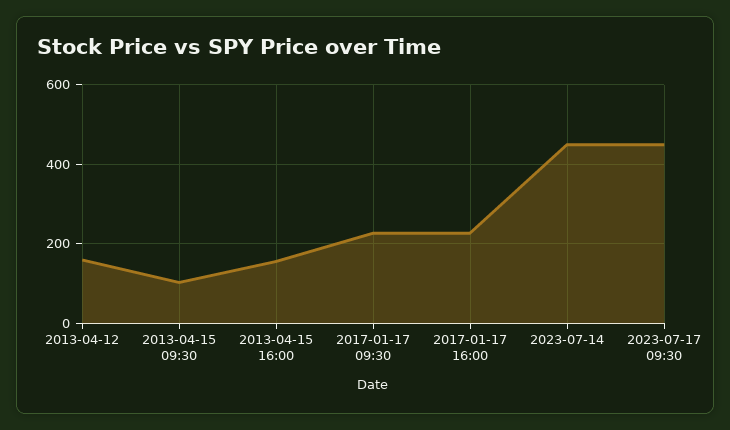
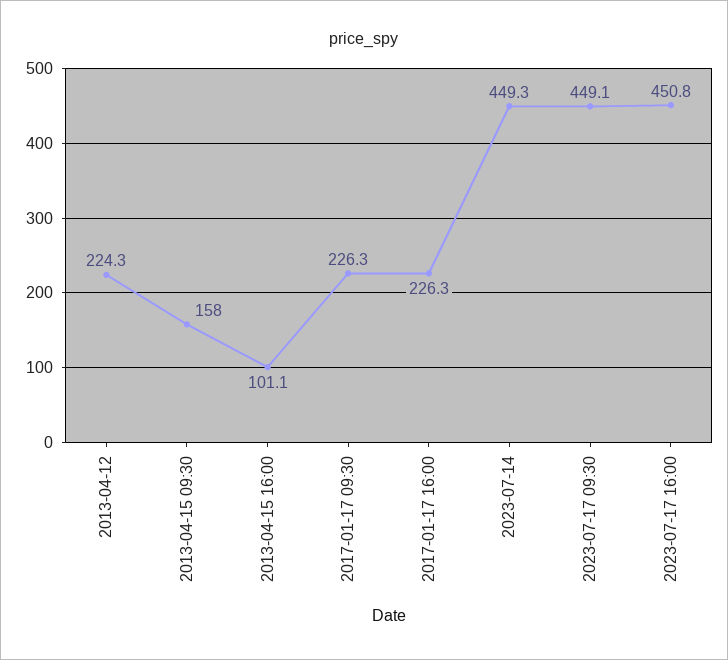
2013-04-12: 160 -> 224.3
2013-04-15 09:30: 100 -> 158
2013-04-15 16:00: 160 -> 101.1
2023-07-17 16:00: none -> 450.8

